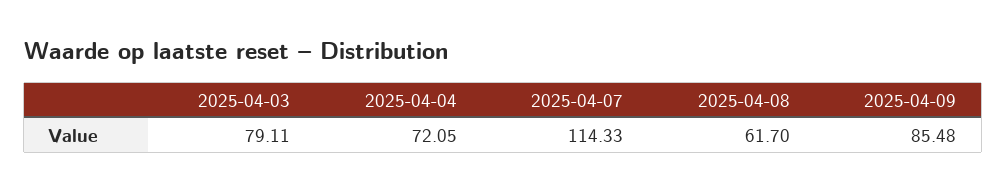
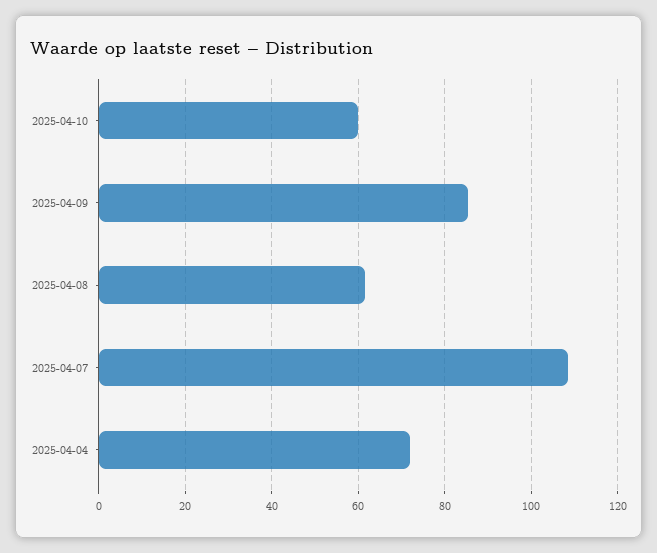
2025-04-03: 79.11 -> none
2025-04-07: 114.33 -> 108
2025-04-10: none -> 60

